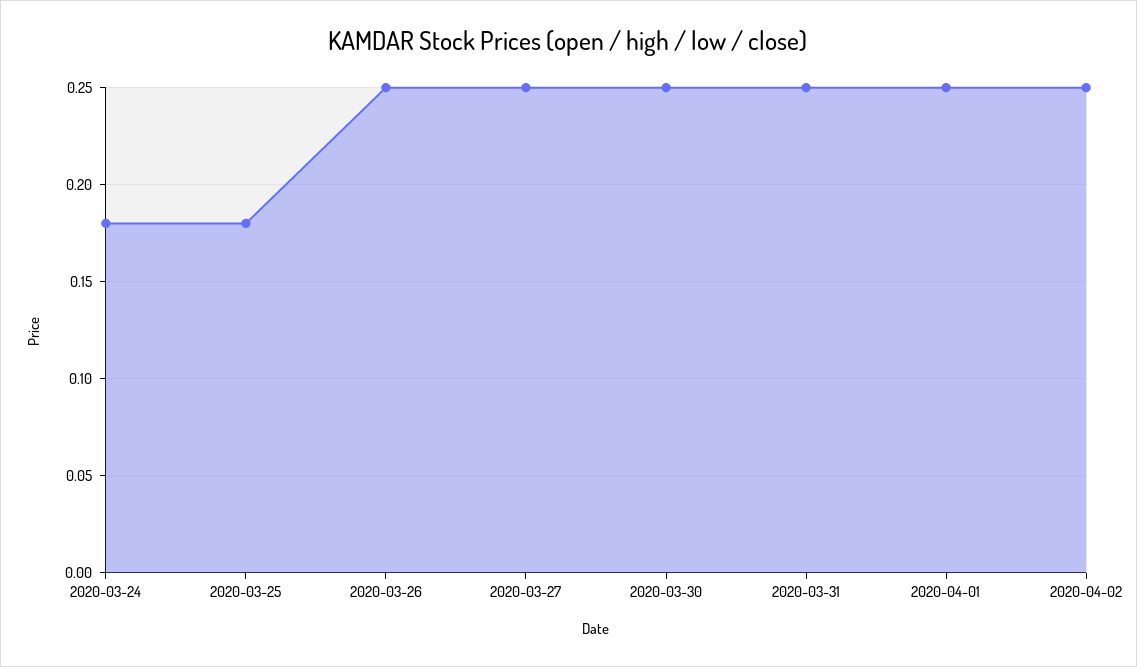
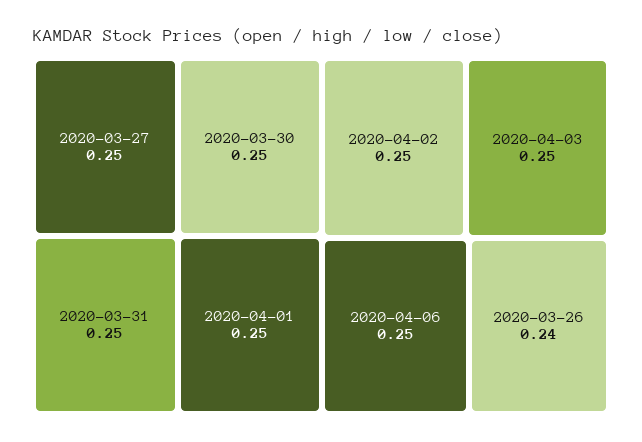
2020-03-24: 0.18 -> none
2020-03-25: 0.18 -> none
2020-03-26: 0.25 -> 0.24
2020-04-03: none -> 0.25
2020-04-06: none -> 0.25

